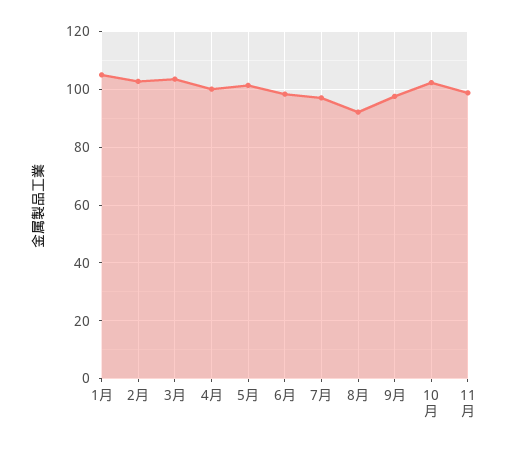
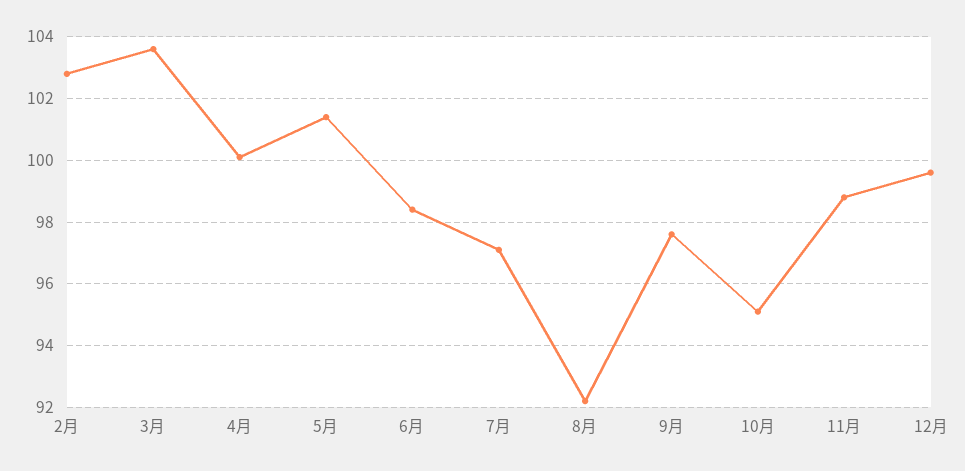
1月: 105 -> none
10月: 102.5 -> 95
12月: none -> 99.5

